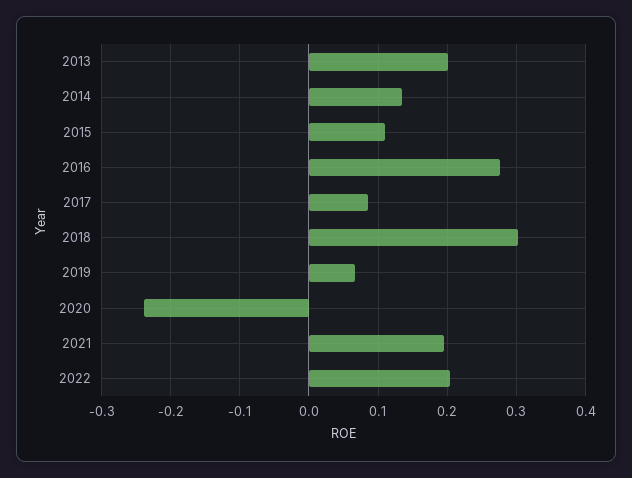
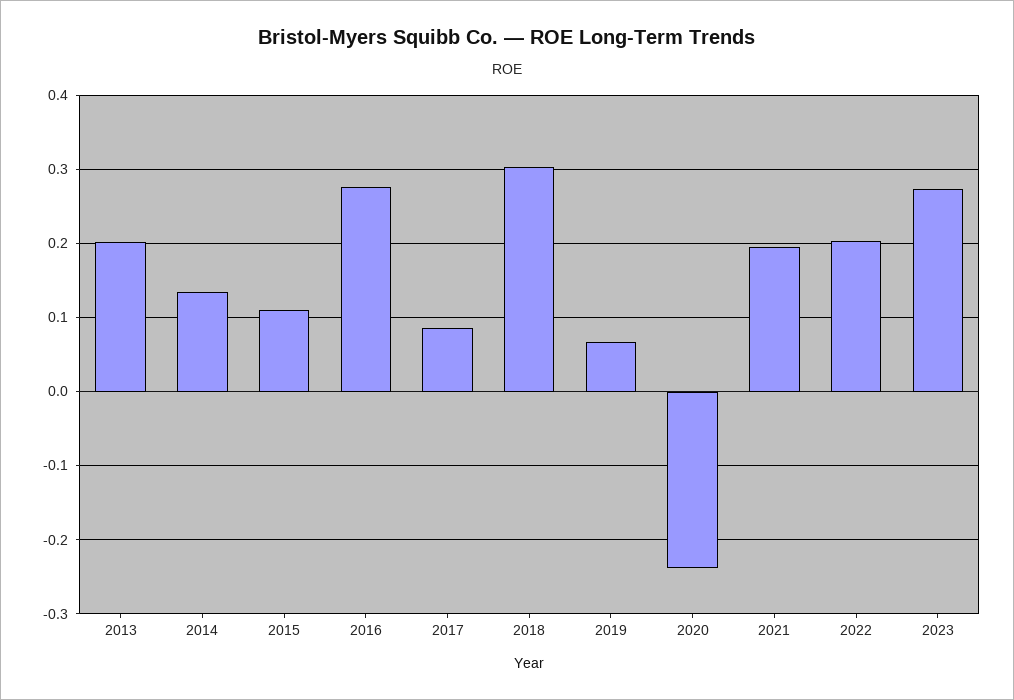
2023: none -> 0.27

